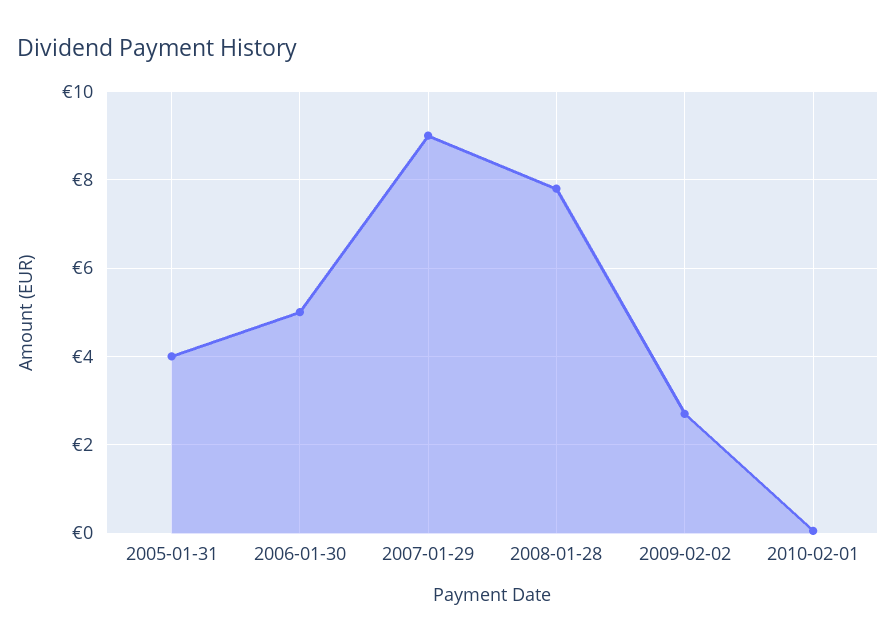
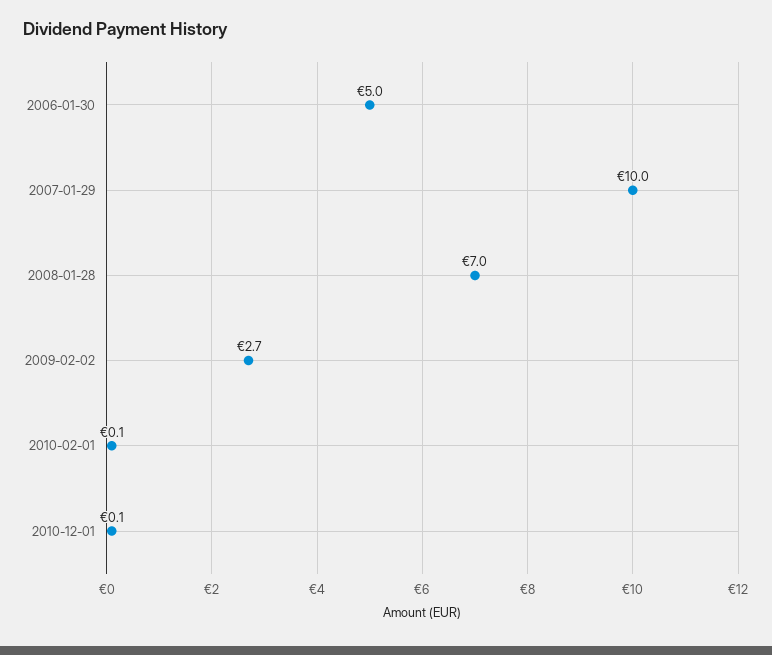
2005-01-31: 4 -> none
2007-01-29: 9 -> 10
2008-01-28: 7.8 -> 7
2010-12-01: none -> 0.1

